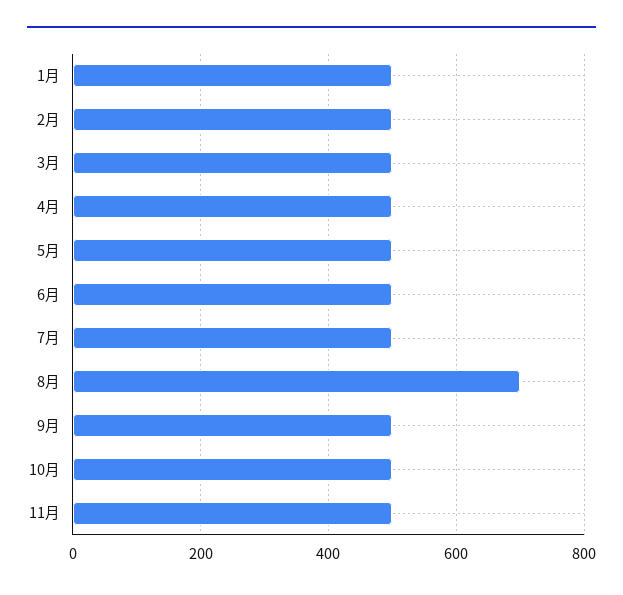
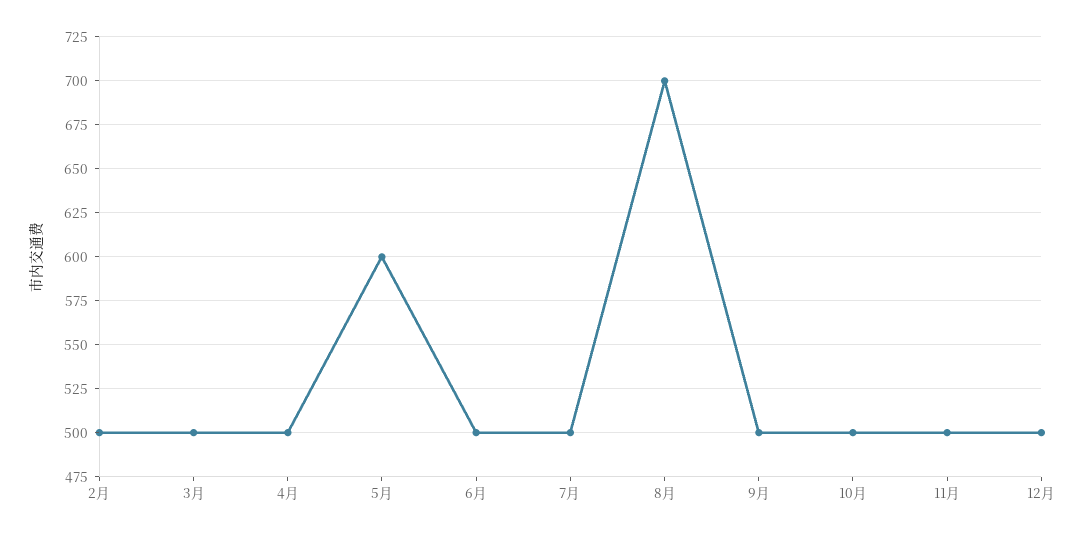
1月: 500 -> none
5月: 500 -> 600
12月: none -> 500

